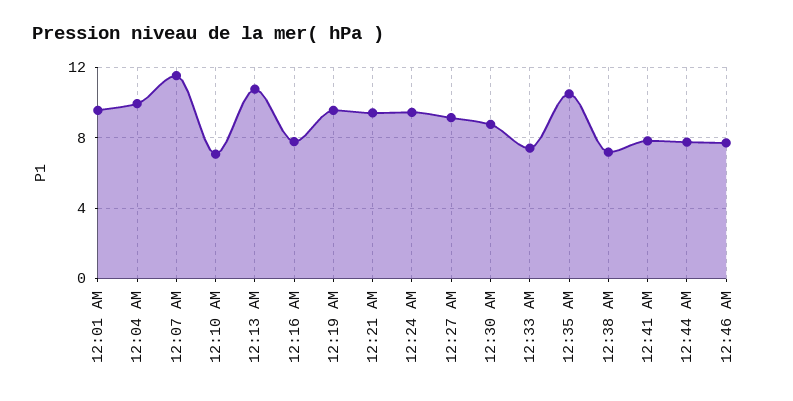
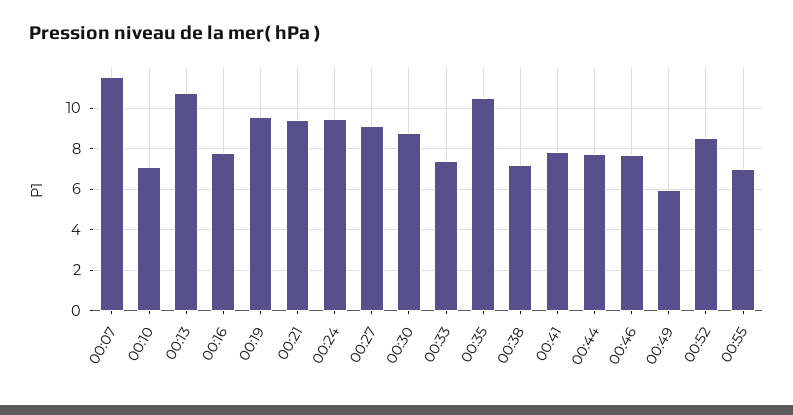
12:01 AM: 9.5 -> none
12:04 AM: 10 -> none
00:49: none -> 6
00:52: none -> 8.5
00:55: none -> 7

